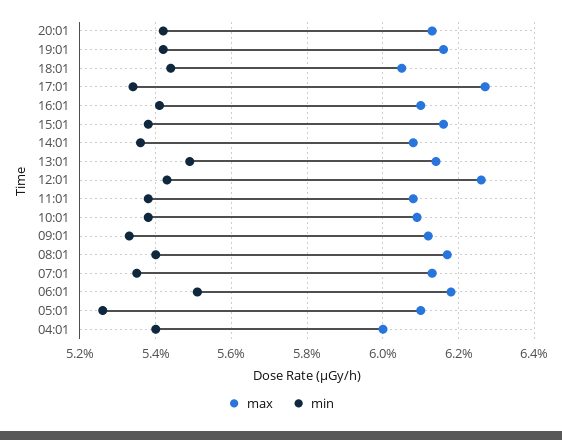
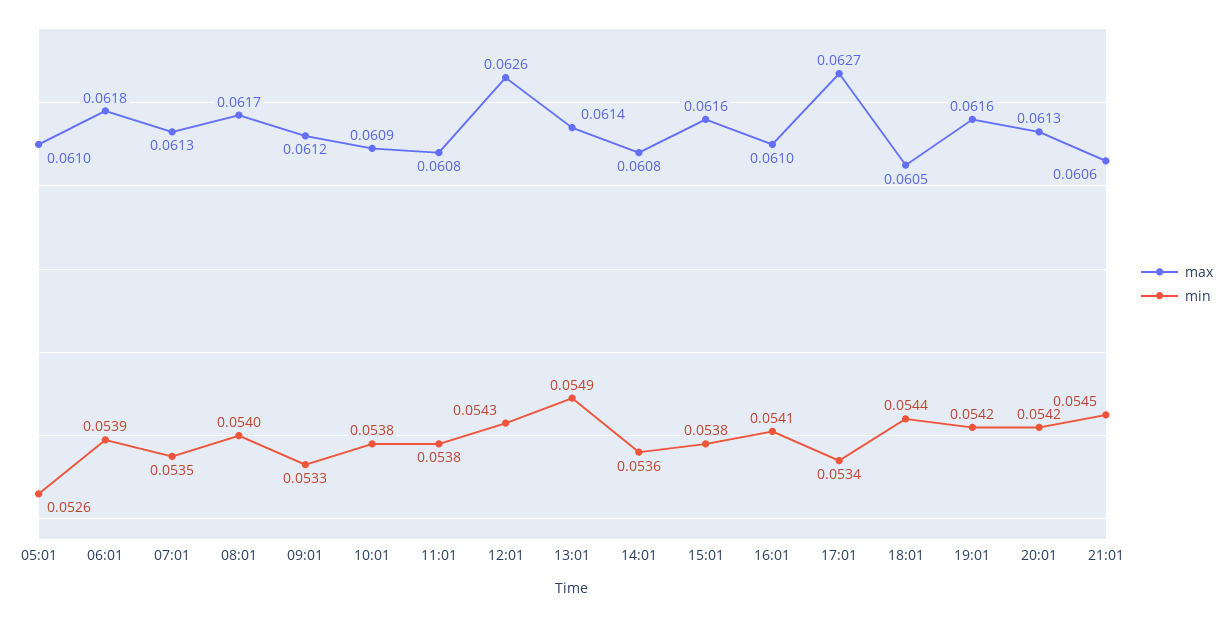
min, 06:01: 0.055 -> 0.0539
max, 04:01: 0.06 -> none
min, 04:01: 0.054 -> none
max, 21:01: none -> 0.0606
min, 21:01: none -> 0.0545

